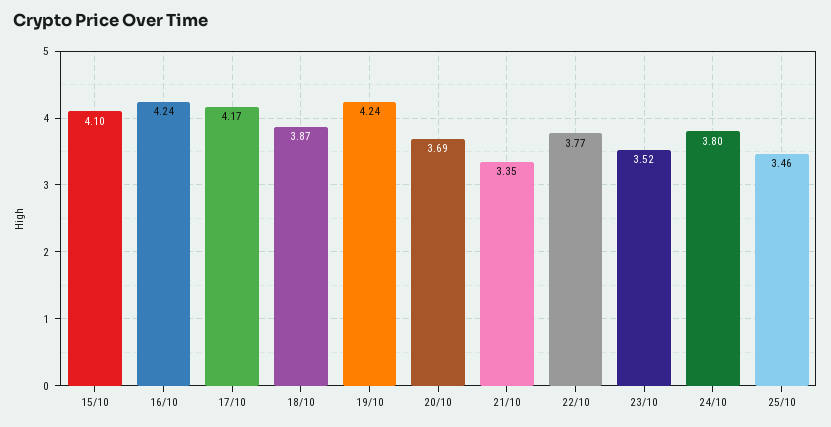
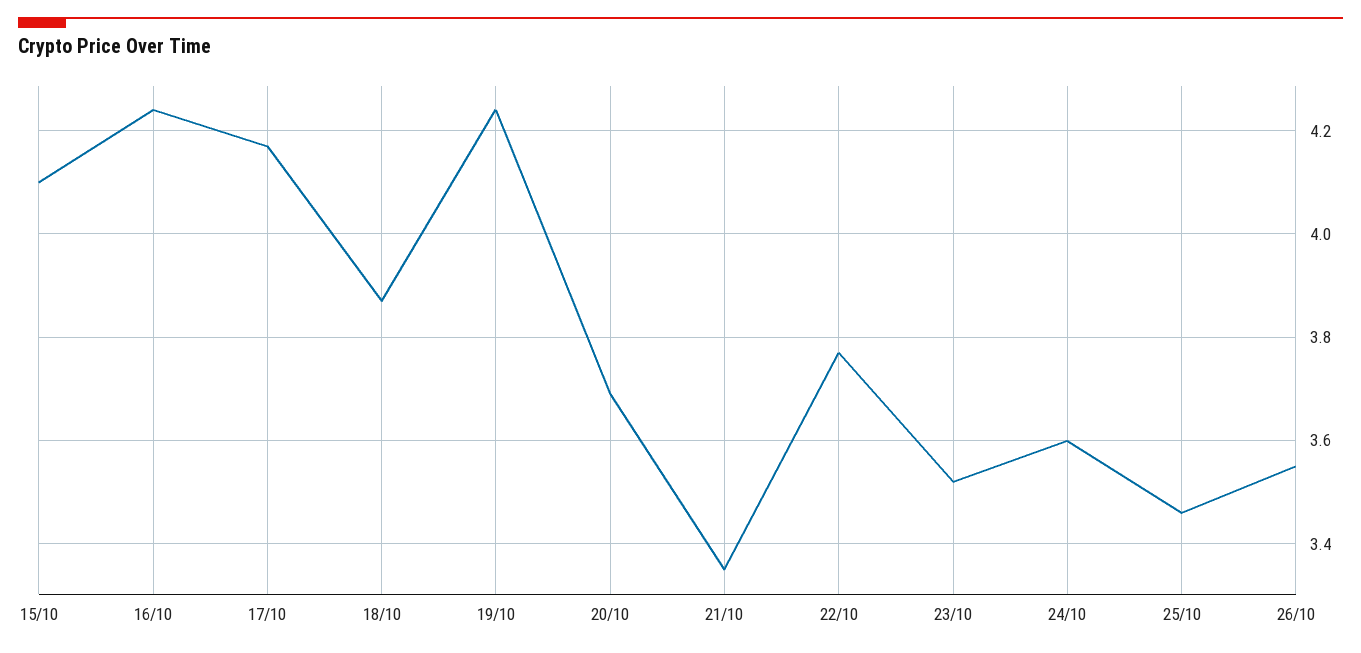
24/10: 3.8 -> 3.6
26/10: none -> 3.55

